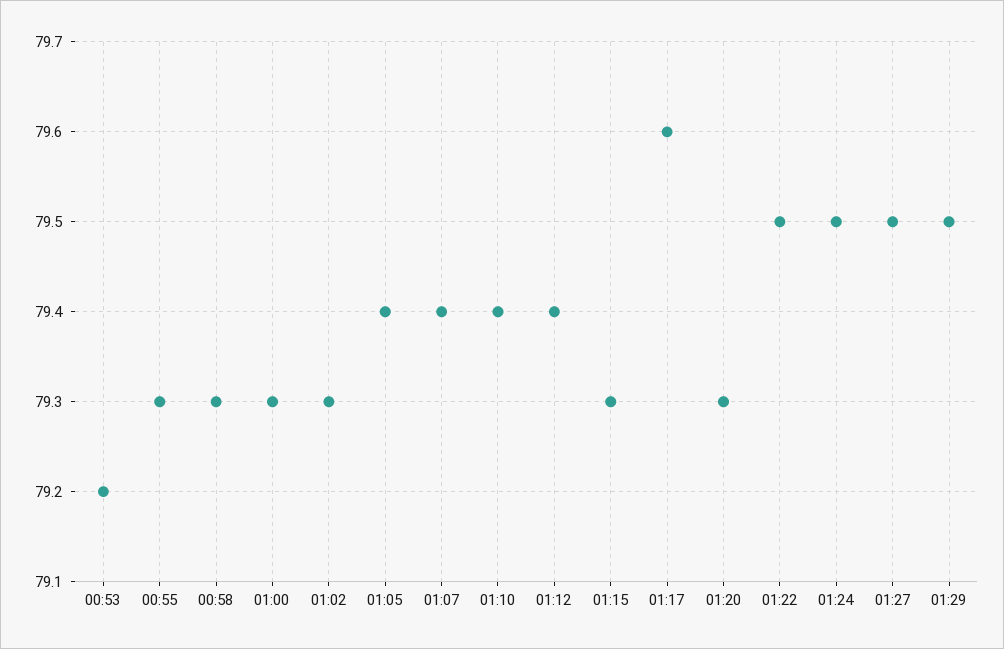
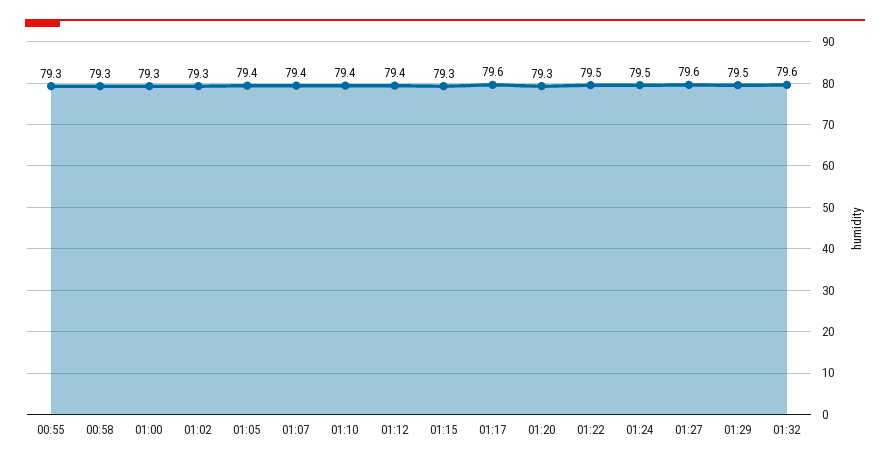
00:53: 79.2 -> none
01:27: 79.5 -> 79.6
01:32: none -> 79.6

